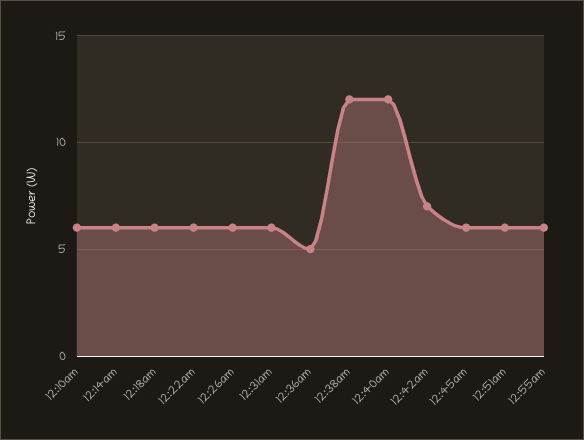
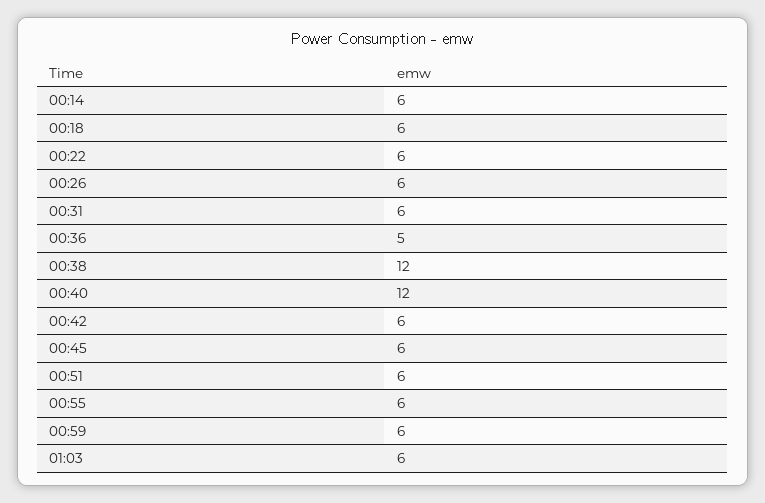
12:10am: 6 -> none
12:42am: 7 -> 6
00:59: none -> 6
01:03: none -> 6

